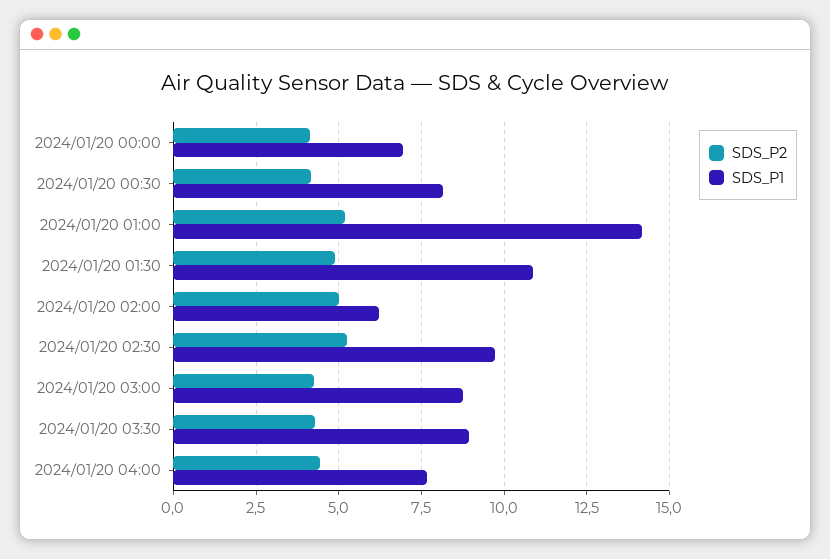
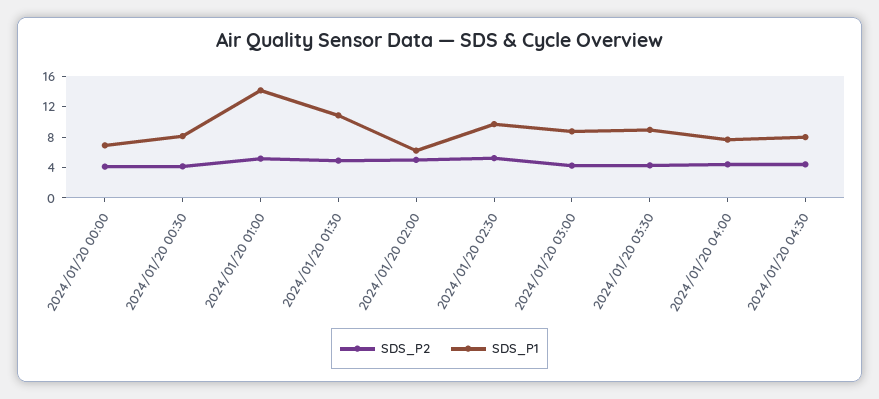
SDS_P2, 2024/01/20 04:30: none -> 4
SDS_P1, 2024/01/20 04:30: none -> 8

